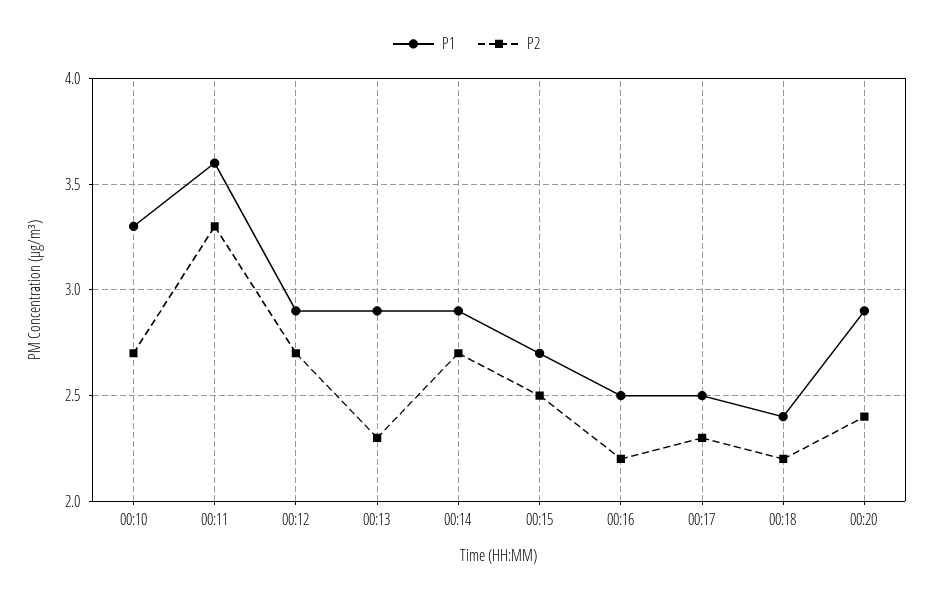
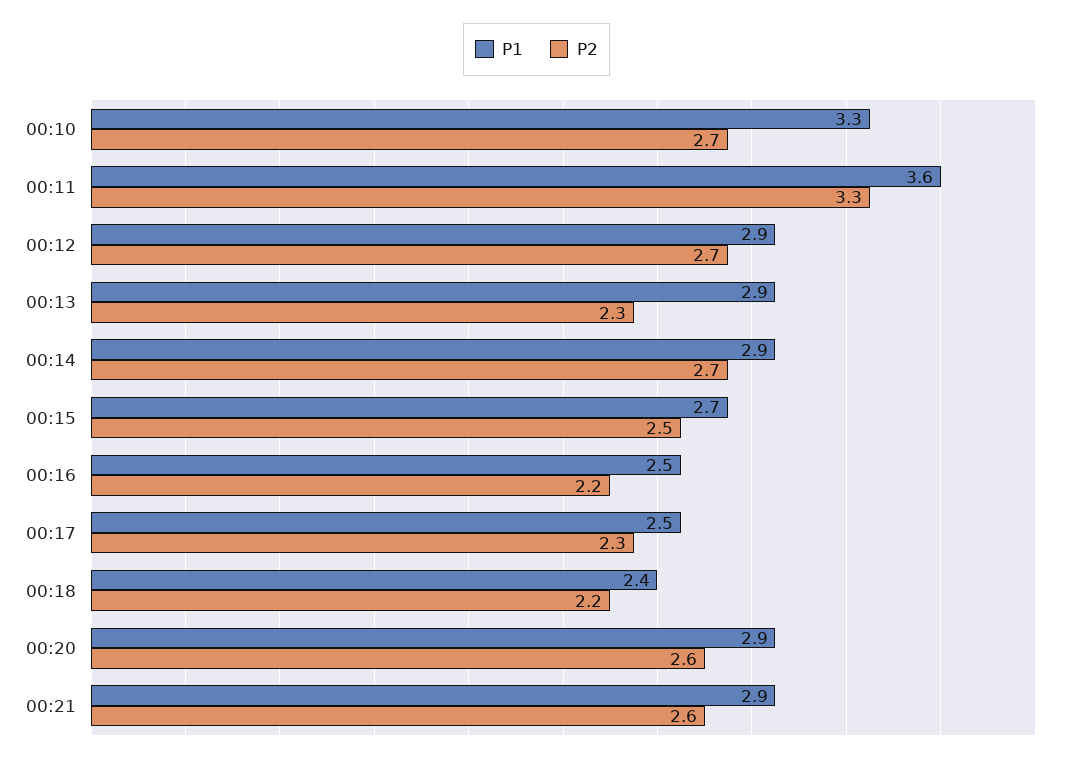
P2, 00:20: 2.4 -> 2.6
P1, 00:21: none -> 2.9
P2, 00:21: none -> 2.6

